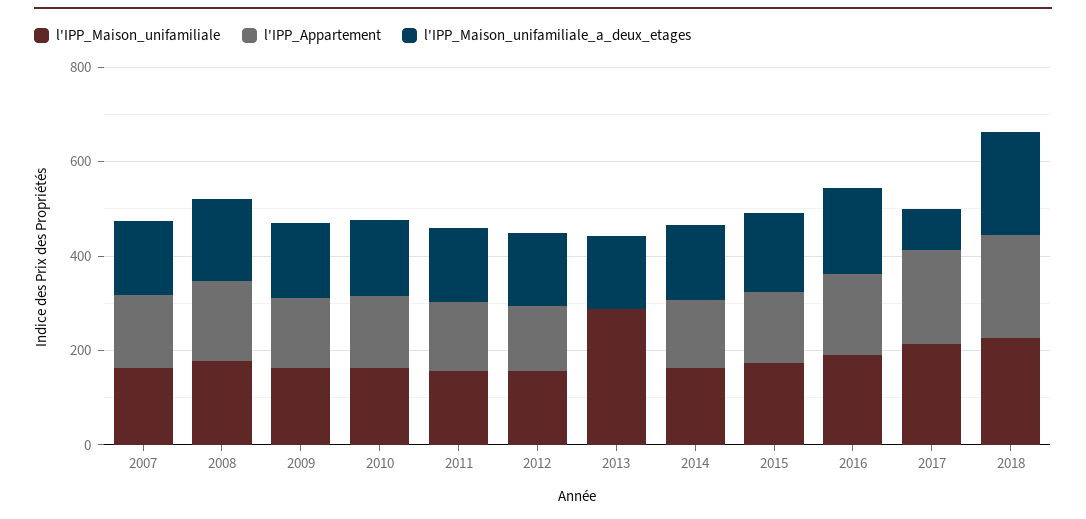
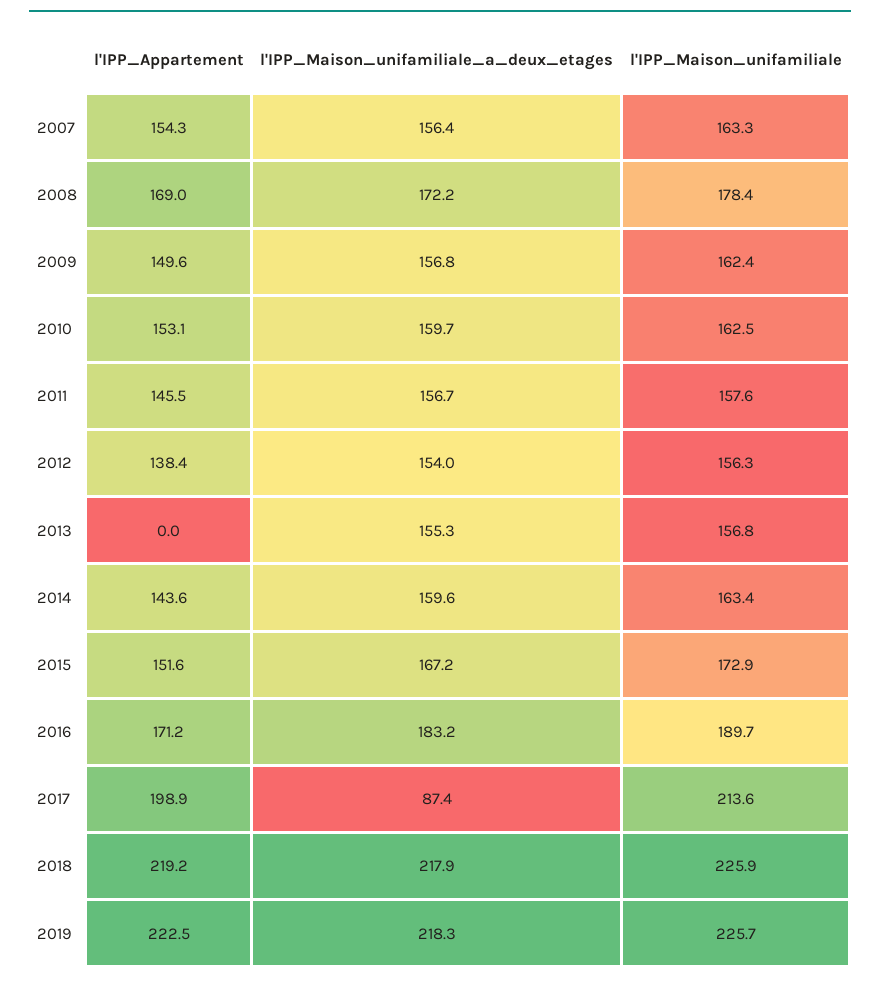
l'IPP_Maison_unifamiliale, 2013: 300 -> 156.8
l'IPP_Appartement, 2019: none -> 222.5
l'IPP_Maison_unifamiliale_a_deux_etages, 2019: none -> 218.3
l'IPP_Maison_unifamiliale, 2019: none -> 225.7

